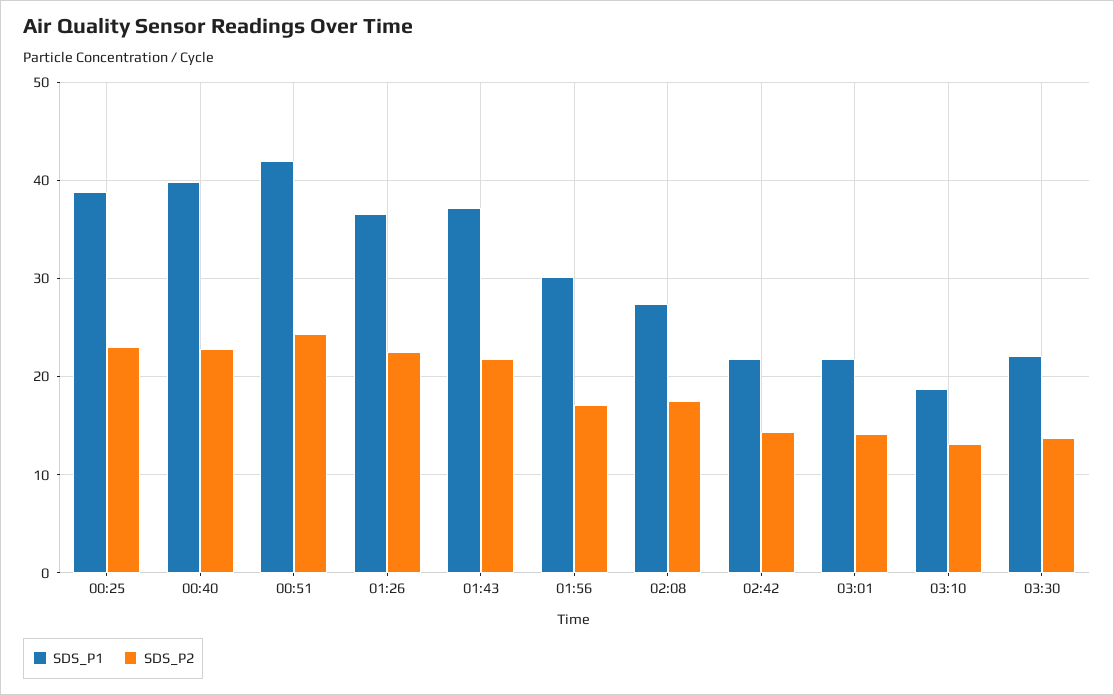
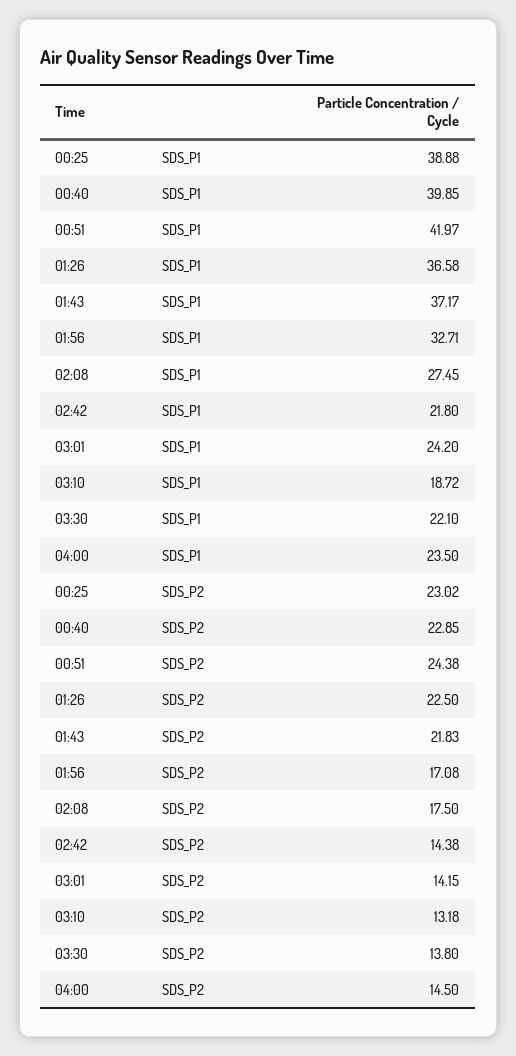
SDS_P1, 01:56: 30 -> 32.71
SDS_P1, 03:01: 22 -> 24.2
SDS_P1, 04:00: none -> 23.5
SDS_P2, 04:00: none -> 14.5

